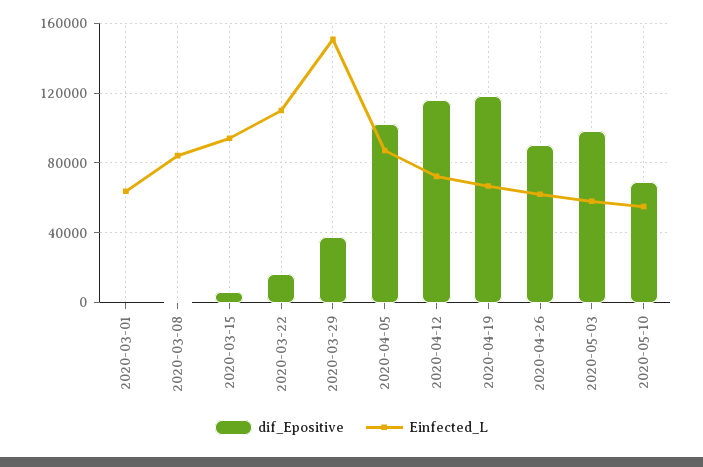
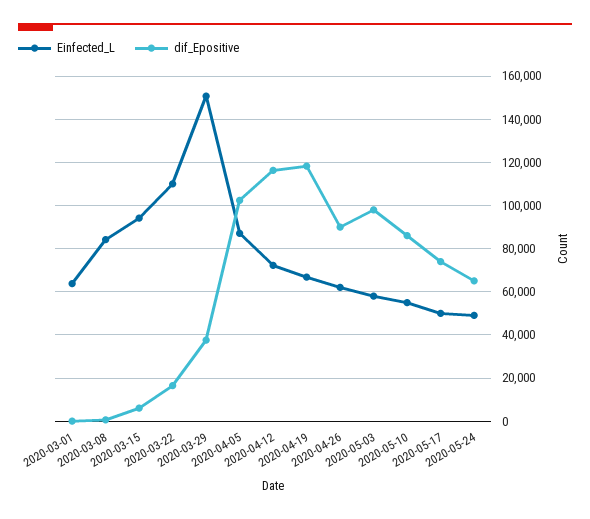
dif_Epositive, 2020-05-10: 70000 -> 85000
Einfected_L, 2020-05-17: none -> 50000
dif_Epositive, 2020-05-17: none -> 75000
Einfected_L, 2020-05-24: none -> 50000
dif_Epositive, 2020-05-24: none -> 65000

